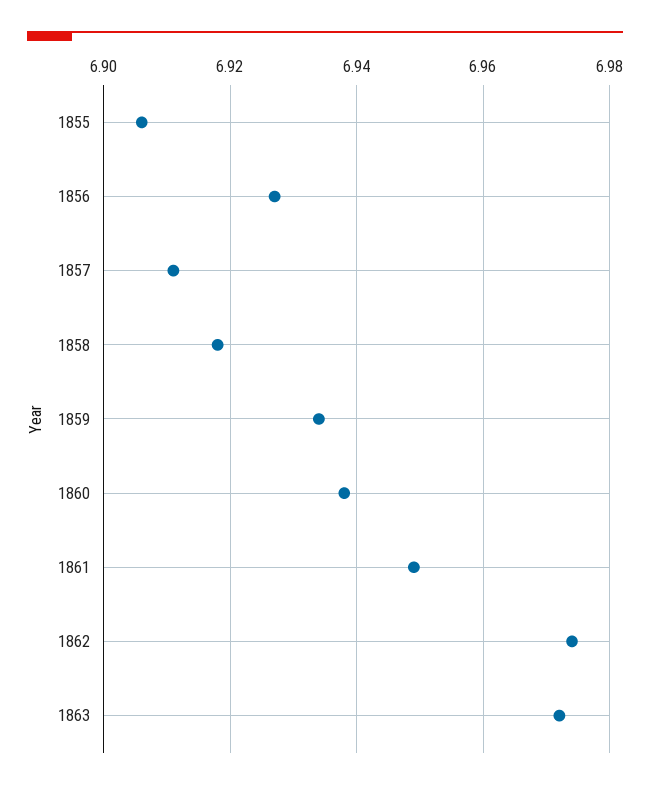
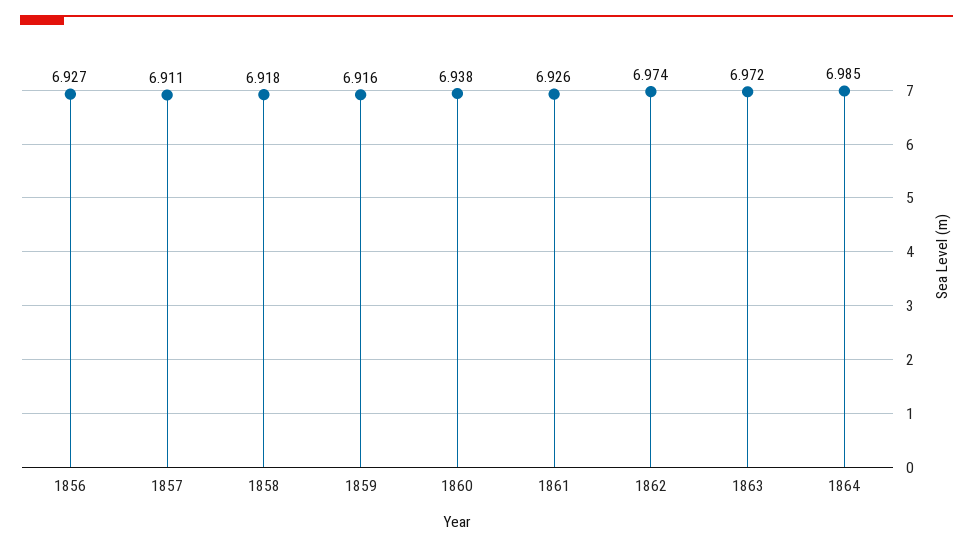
1855: 6.905 -> none
1859: 6.935 -> 6.916
1861: 6.95 -> 6.926
1864: none -> 6.985

